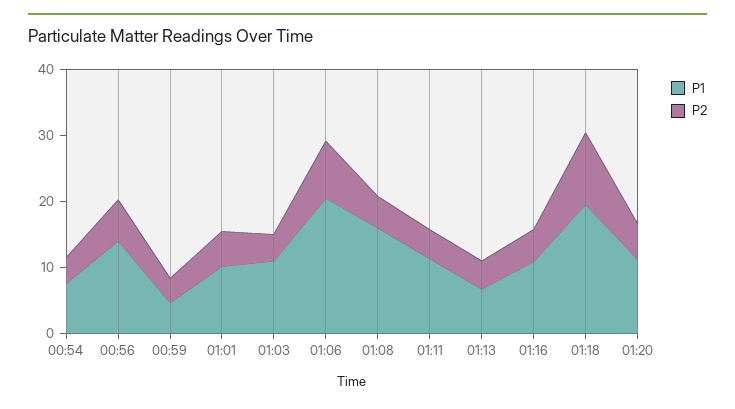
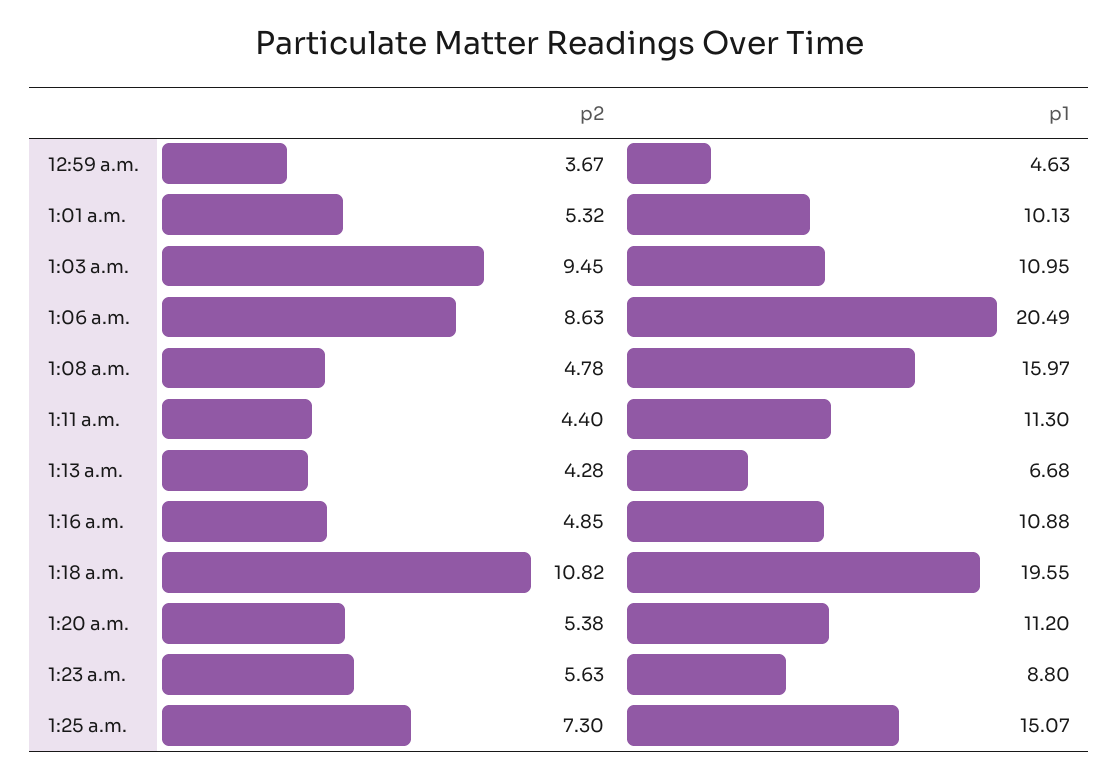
P1, 00:54: 8 -> none
P2, 00:54: 4 -> none
P1, 00:56: 14 -> none
P2, 00:56: 6 -> none
P2, 01:03: 4 -> 9.45
P2, 1:23 a.m.: none -> 5.63
P1, 1:23 a.m.: none -> 8.8
P2, 1:25 a.m.: none -> 7.3
P1, 1:25 a.m.: none -> 15.07

